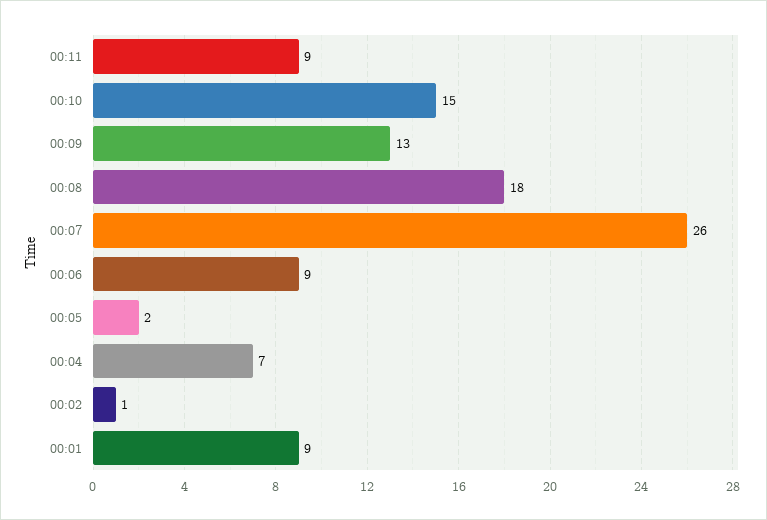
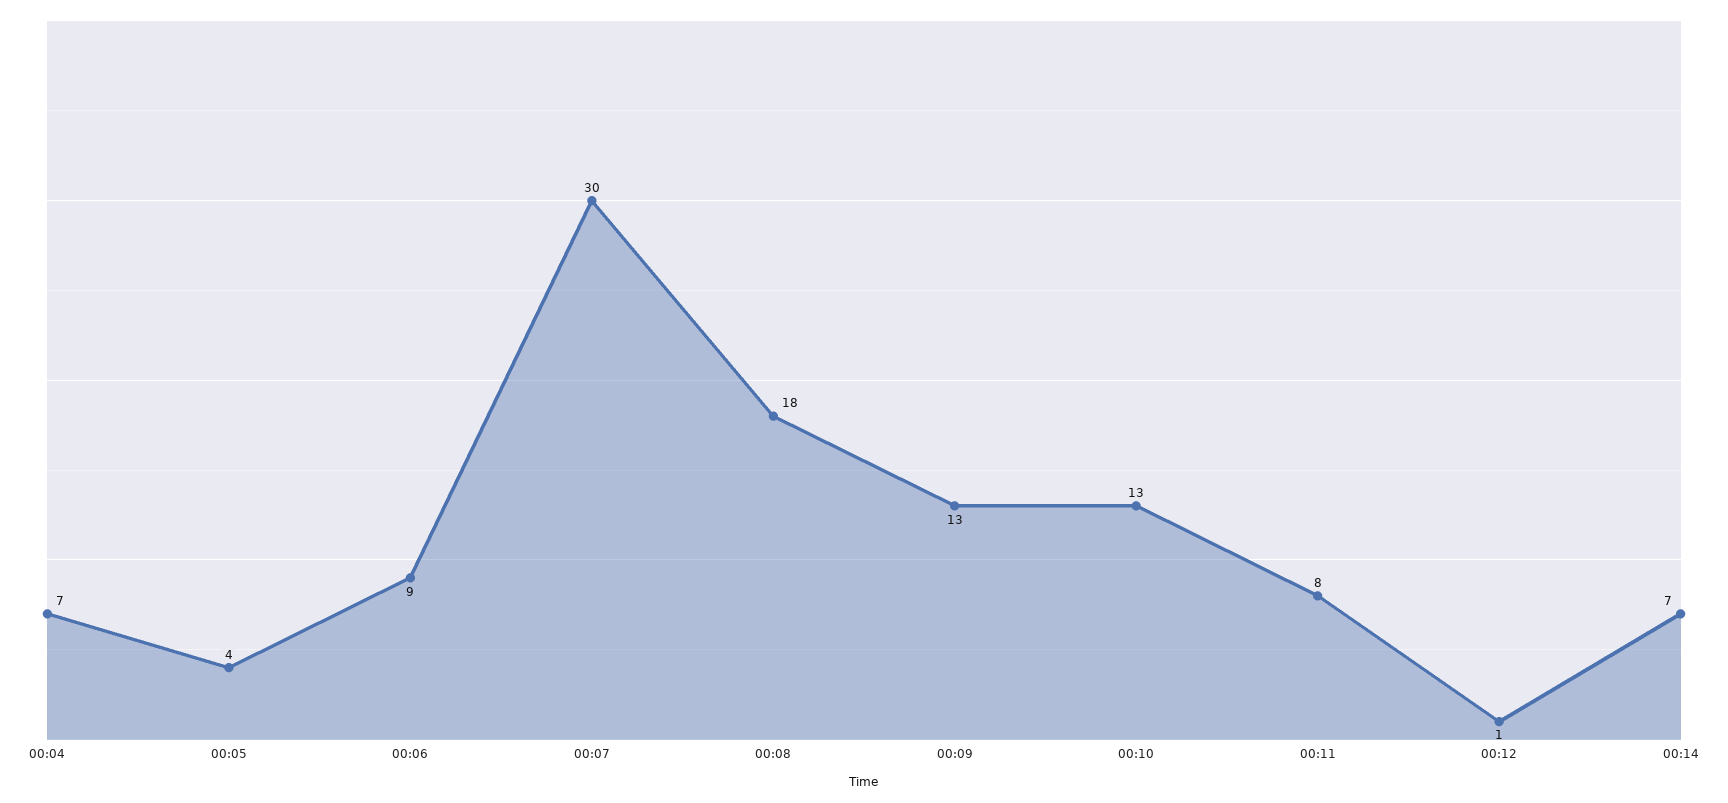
00:11: 9 -> 8
00:10: 15 -> 13
00:07: 26 -> 30
00:05: 2 -> 4
00:02: 1 -> none
00:01: 9 -> none
00:12: none -> 1
00:14: none -> 7

